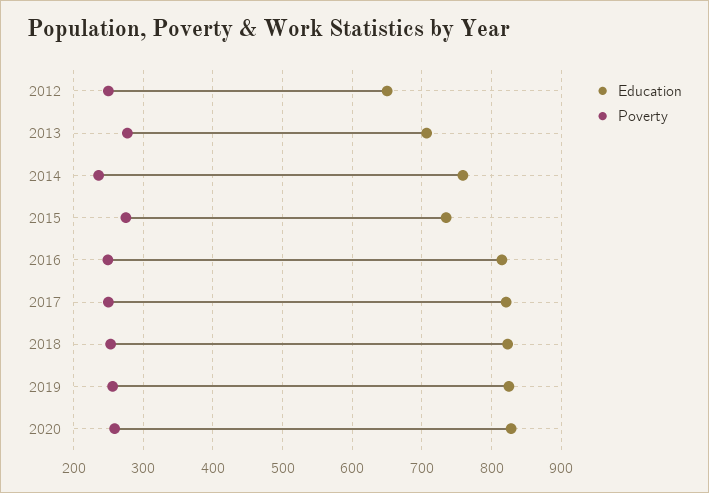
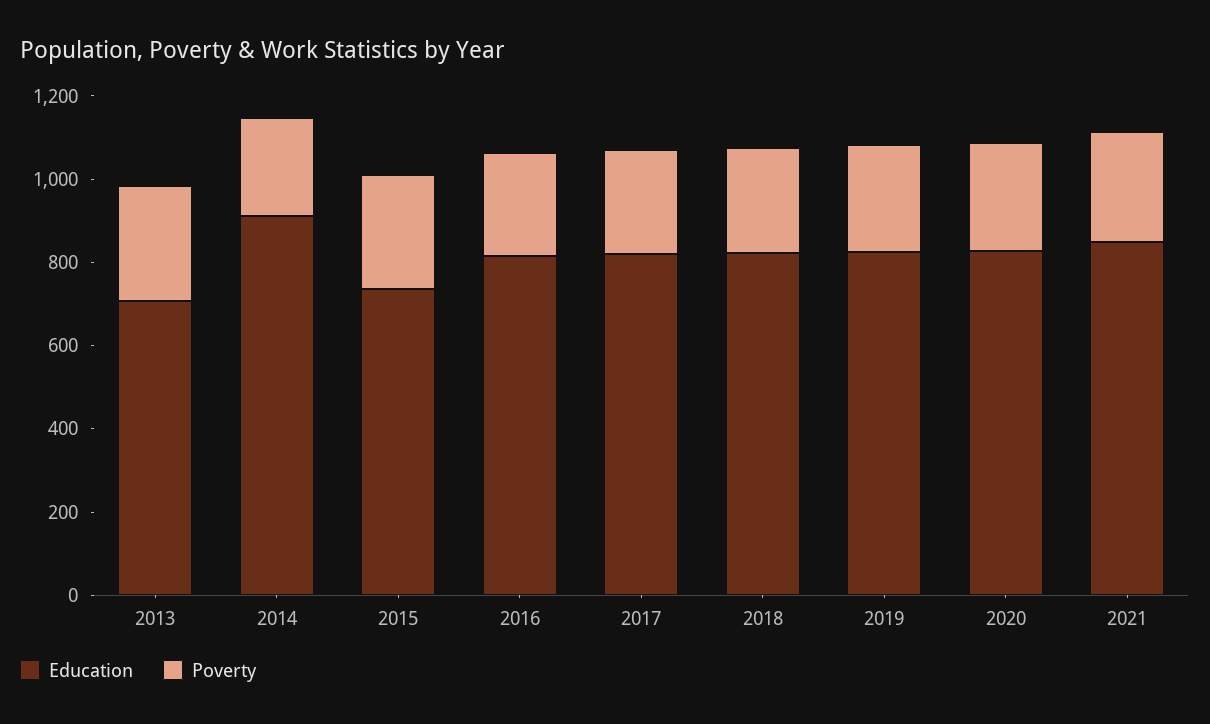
Education, 2012: 650 -> none
Poverty, 2012: 250 -> none
Education, 2014: 760 -> 900
Education, 2021: none -> 850
Poverty, 2021: none -> 250

